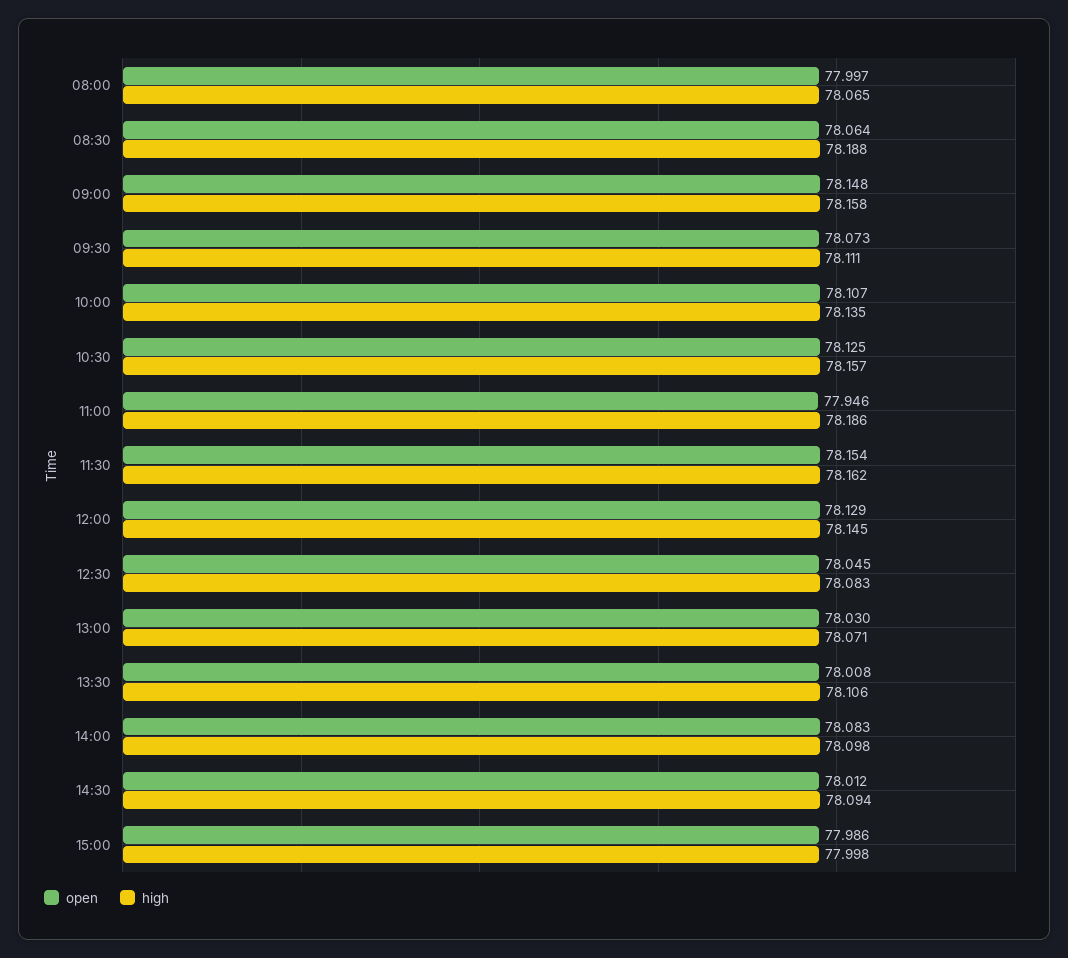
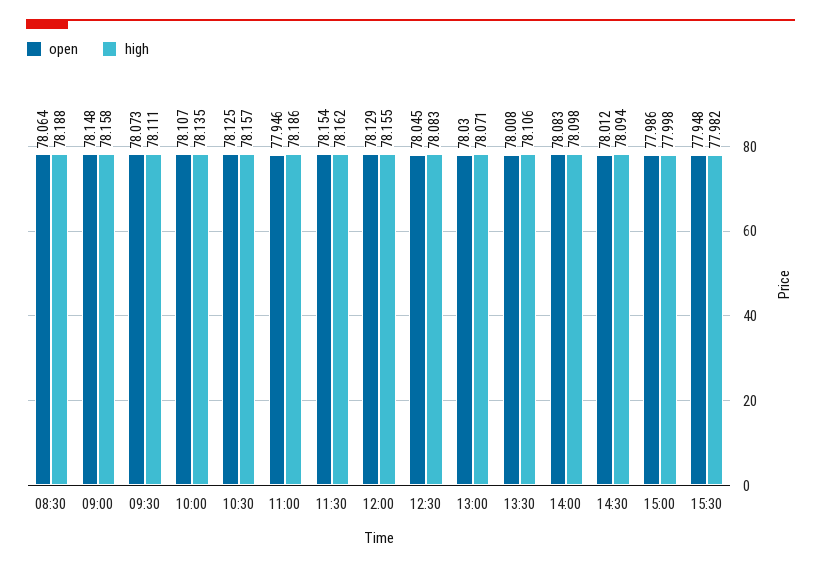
open, 08:00: 77.997 -> none
high, 08:00: 78.065 -> none
high, 12:00: 78.145 -> 78.155
open, 15:30: none -> 77.948
high, 15:30: none -> 77.982

